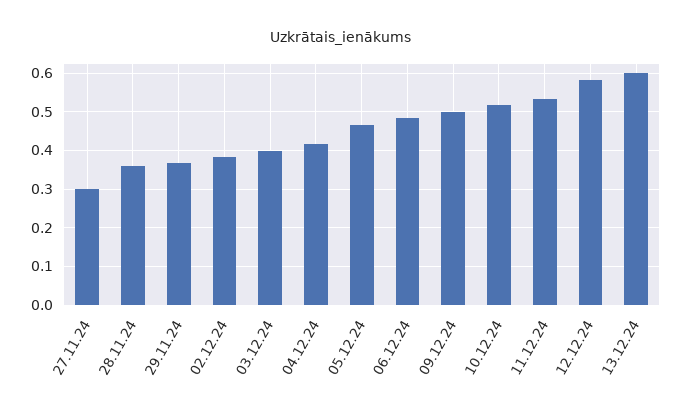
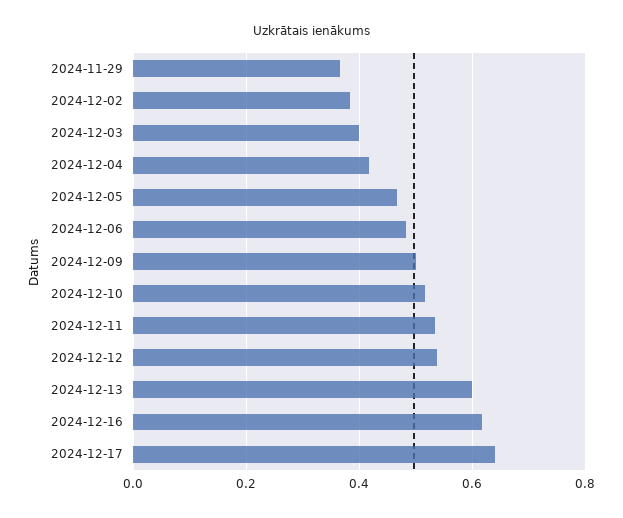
27.11.24: 0.3 -> none
28.11.24: 0.36 -> none
12.12.24: 0.58 -> 0.54
2024-12-16: none -> 0.62
2024-12-17: none -> 0.64

